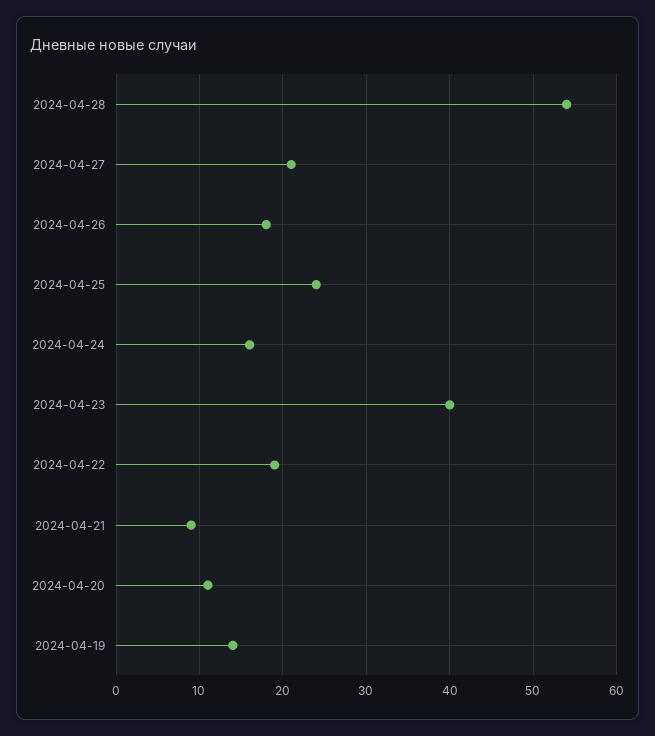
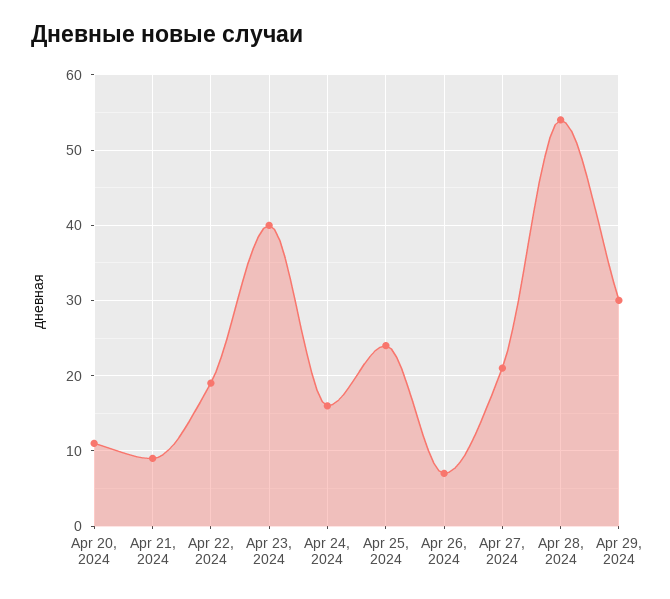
2024-04-26: 18 -> 7
2024-04-19: 14 -> none
Apr 29, 2024: none -> 30

